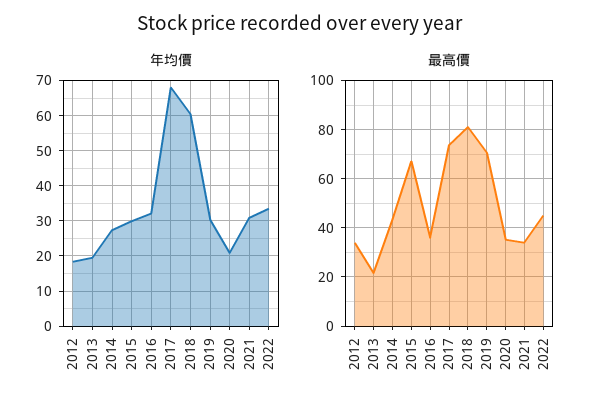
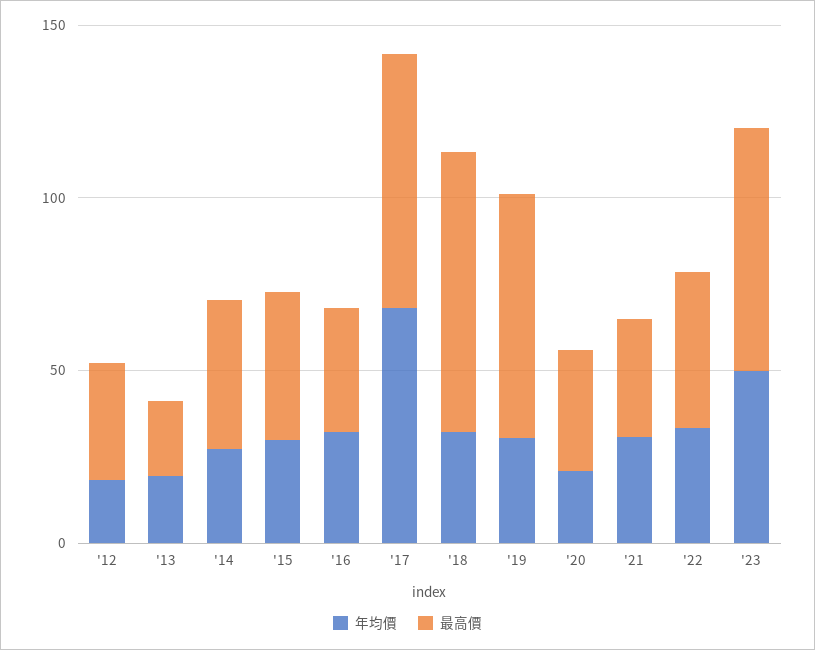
年均價, 2018: 60 -> 30
最高價, 2015: 67.5 -> 40
年均價, '23: none -> 50
最高價, '23: none -> 70

